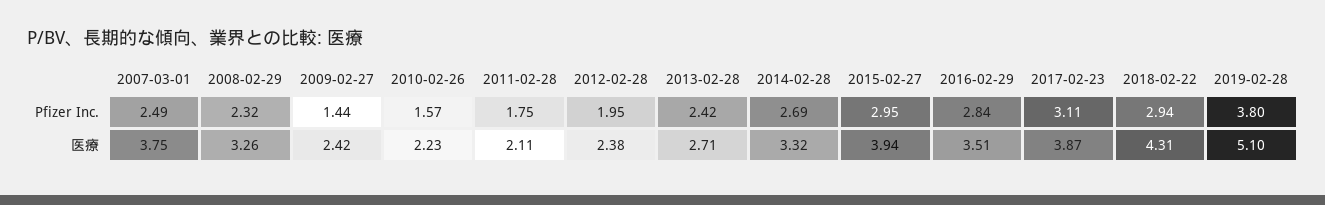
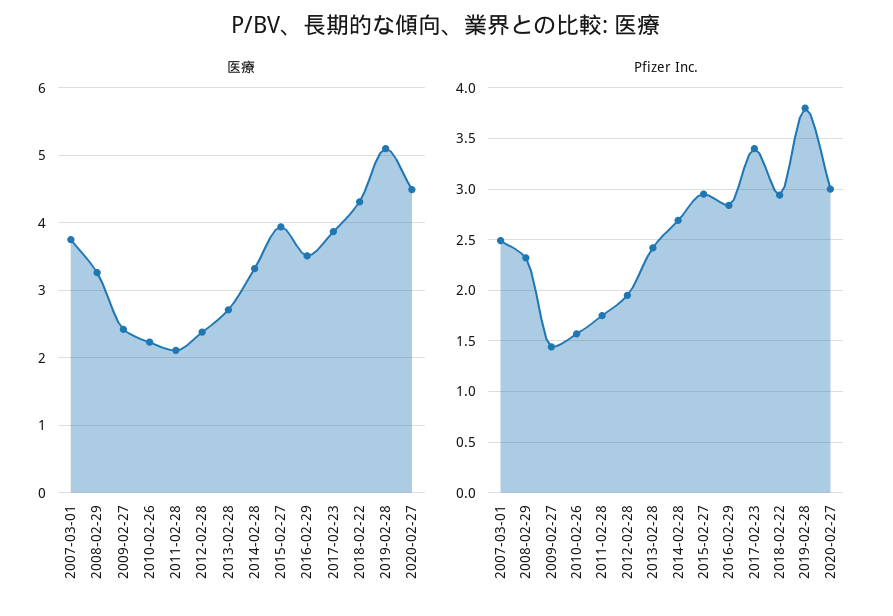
Pfizer Inc., 2017-02-23: 3.11 -> 3.4
医療, 2020-02-27: none -> 4.5
Pfizer Inc., 2020-02-27: none -> 3

